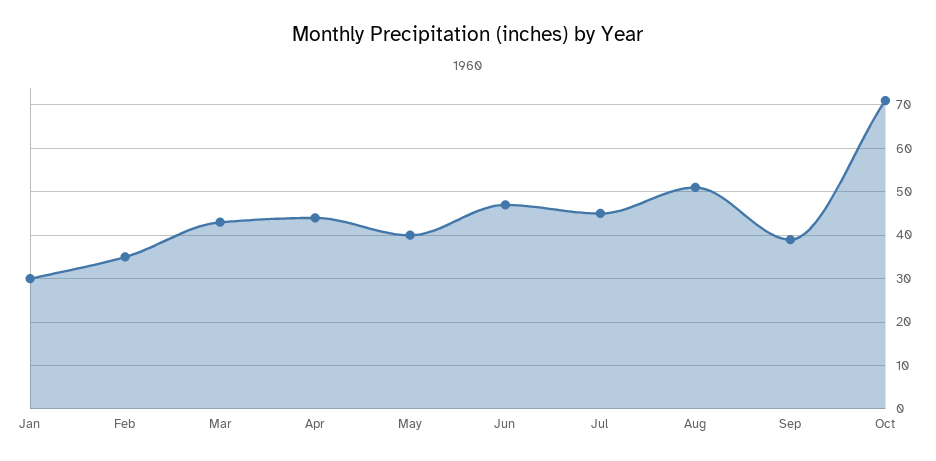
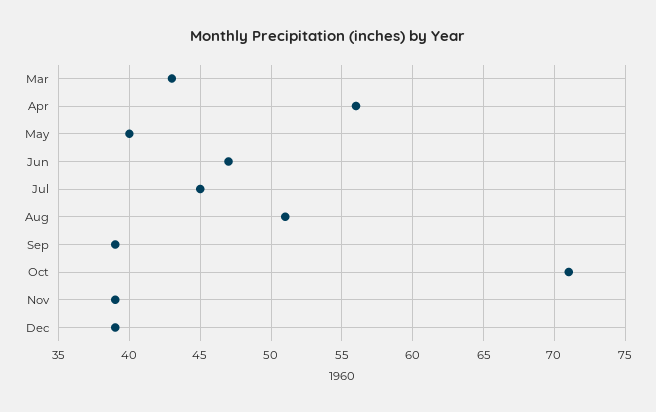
Jan: 30 -> none
Feb: 35 -> none
Apr: 45 -> 56
Nov: none -> 39
Dec: none -> 39

